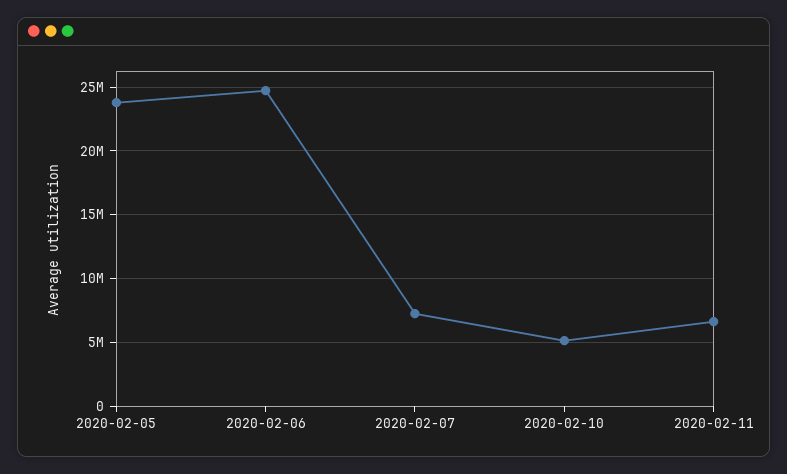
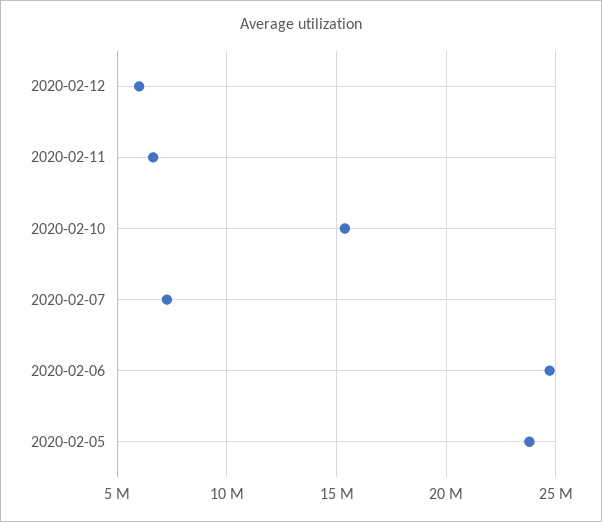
2020-02-10: 5000000 -> 15500000
2020-02-12: none -> 6000000

